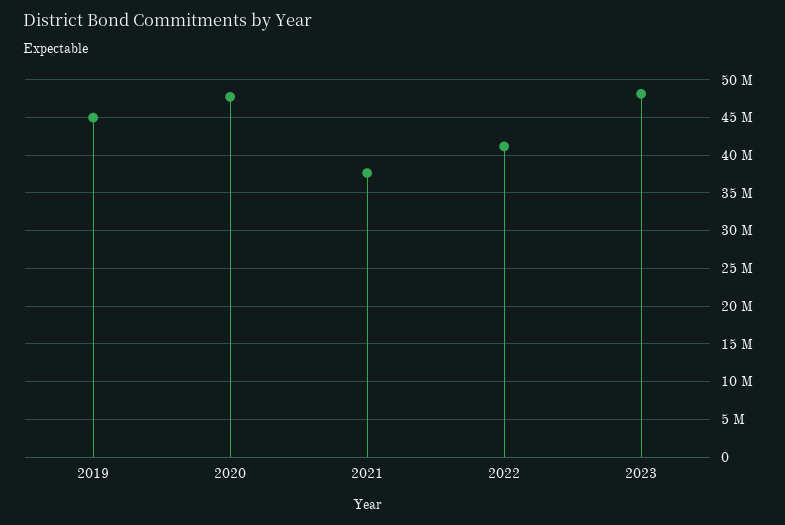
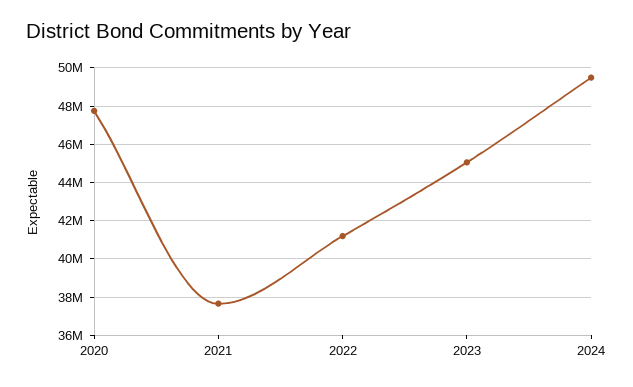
2019: 45000000 -> none
2023: 48000000 -> 45000000
2024: none -> 49500000

